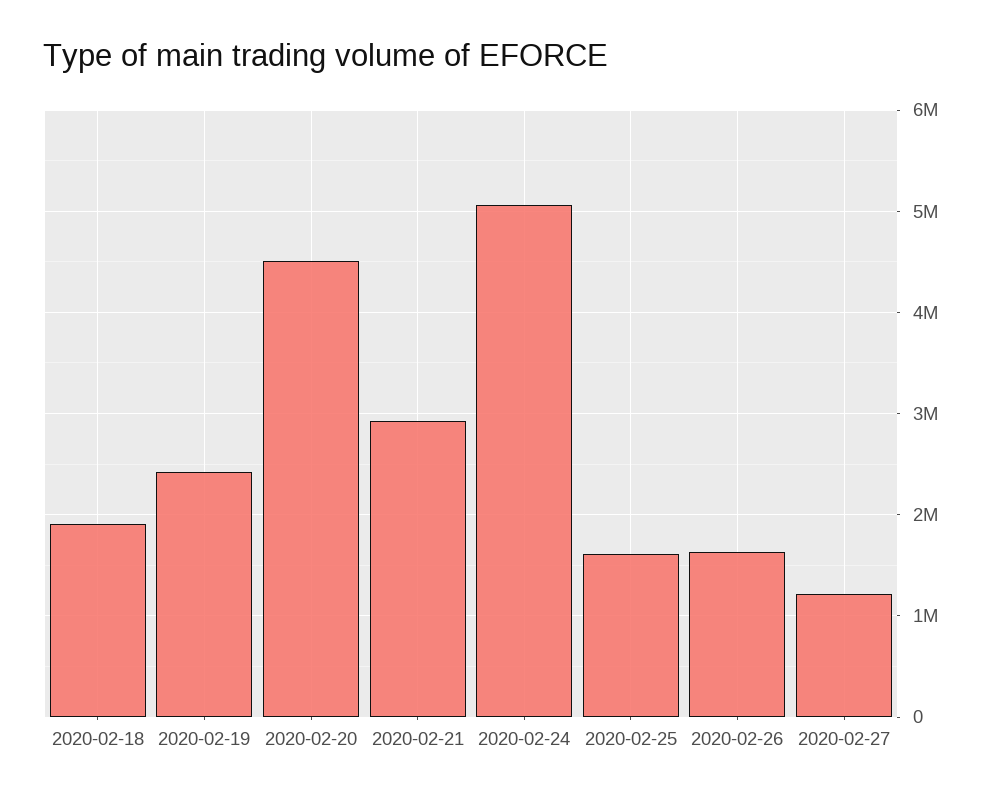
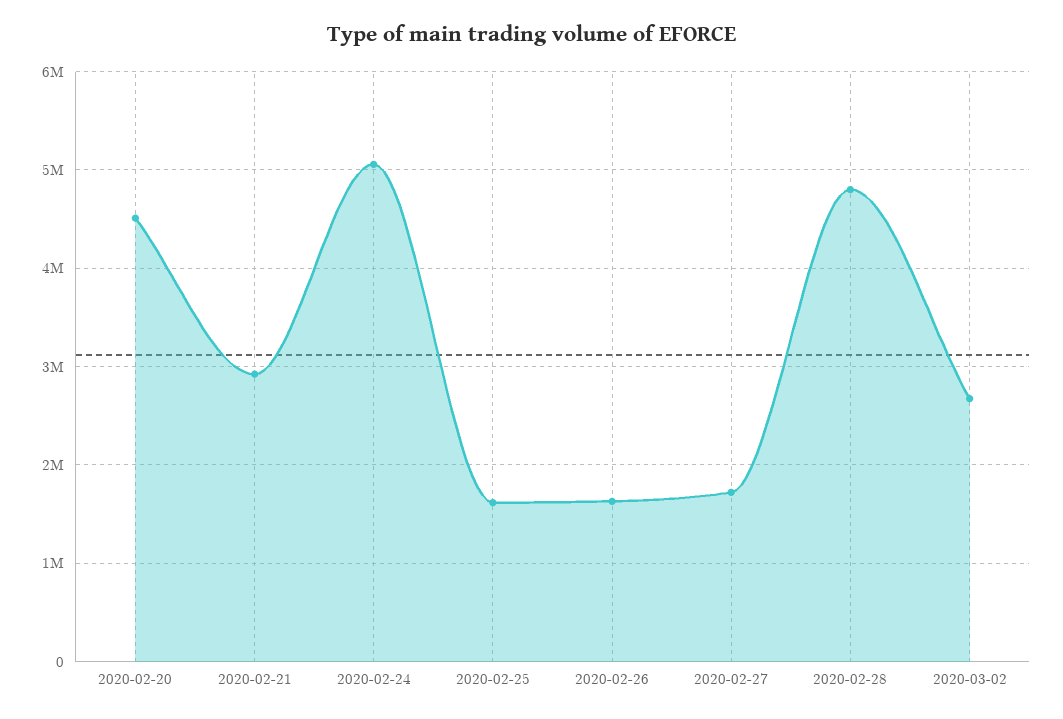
2020-02-18: 1900000 -> none
2020-02-19: 2400000 -> none
2020-02-27: 1200000 -> 1700000
2020-02-28: none -> 4800000
2020-03-02: none -> 2700000

